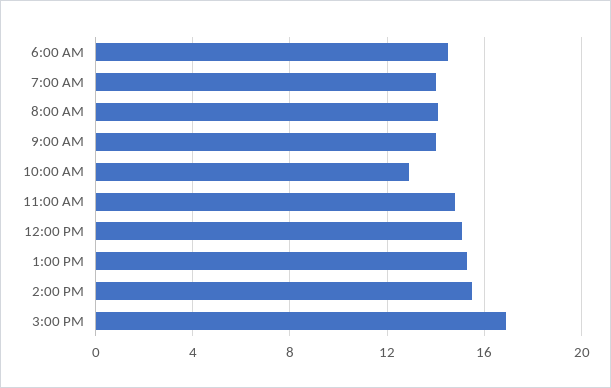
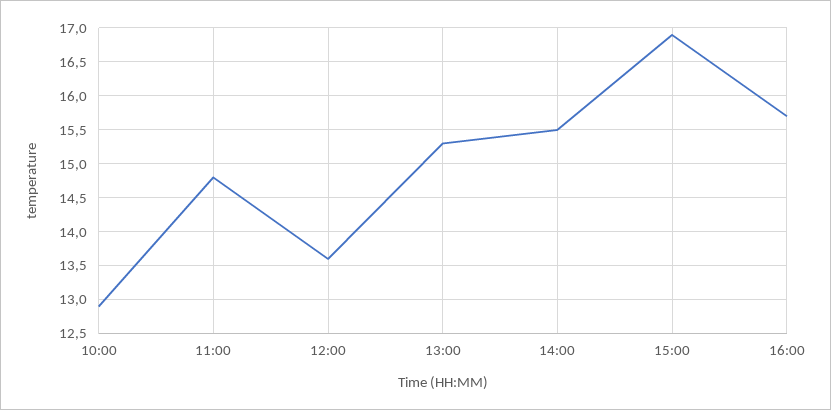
6:00 AM: 14.5 -> none
7:00 AM: 14 -> none
8:00 AM: 14 -> none
9:00 AM: 14 -> none
12:00 PM: 15 -> 13.6
16:00: none -> 15.7

